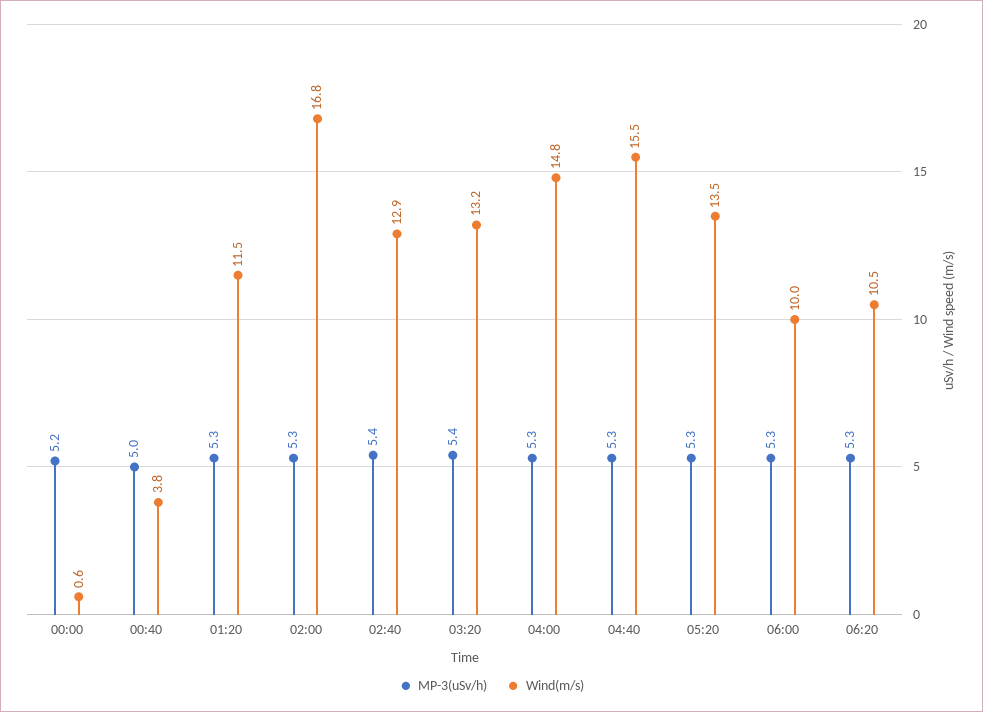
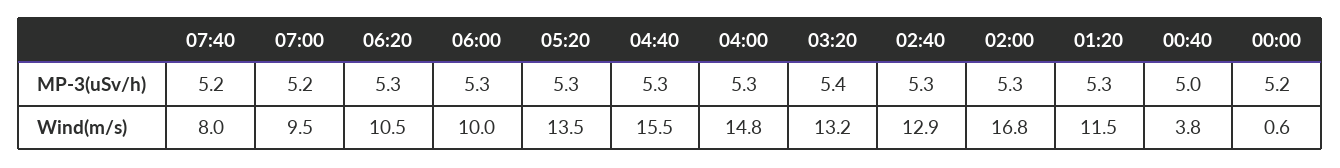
MP-3(uSv/h), 02:40: 5.4 -> 5.3
MP-3(uSv/h), 07:40: none -> 5.2
MP-3(uSv/h), 07:00: none -> 5.2
Wind(m/s), 07:40: none -> 8
Wind(m/s), 07:00: none -> 9.5

